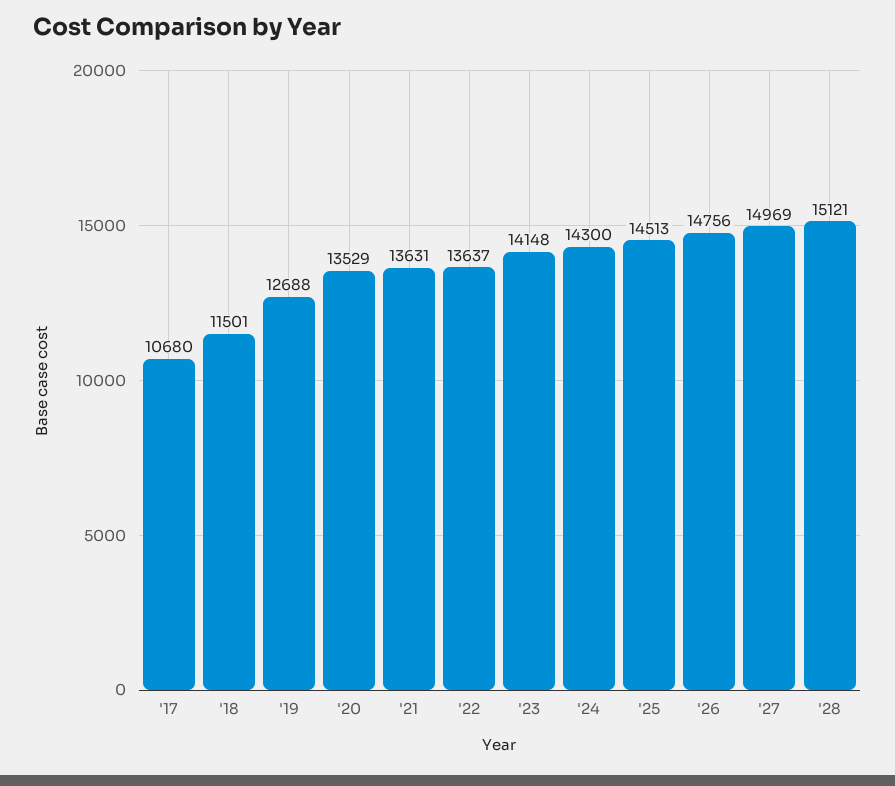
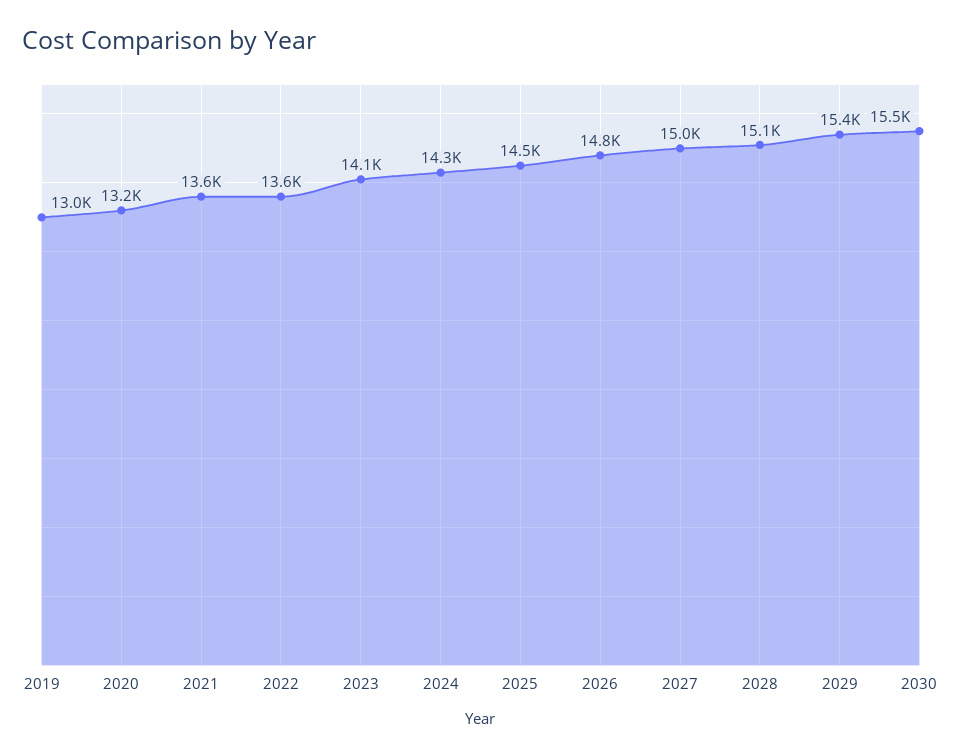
'17: 10680 -> none
'18: 11501 -> none
'19: 12688 -> 13000
'20: 13529 -> 13200
2029: none -> 15400
2030: none -> 15500

